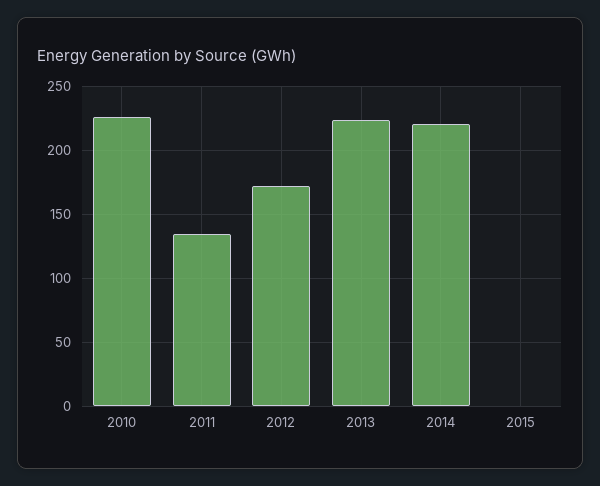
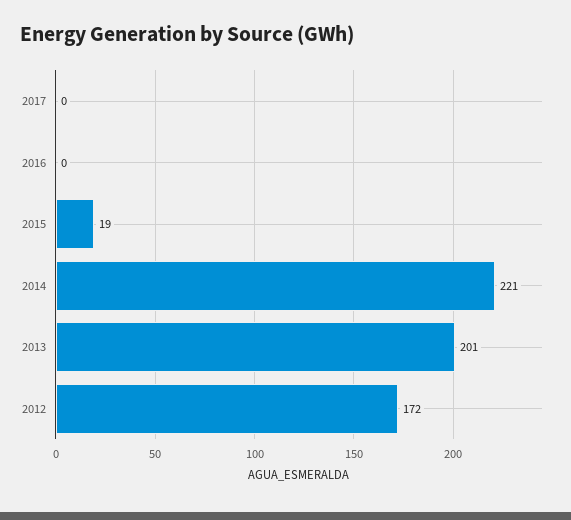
2010: 225 -> none
2011: 135 -> none
2013: 225 -> 201
2015: 0 -> 19
2017: none -> 0
2016: none -> 0

